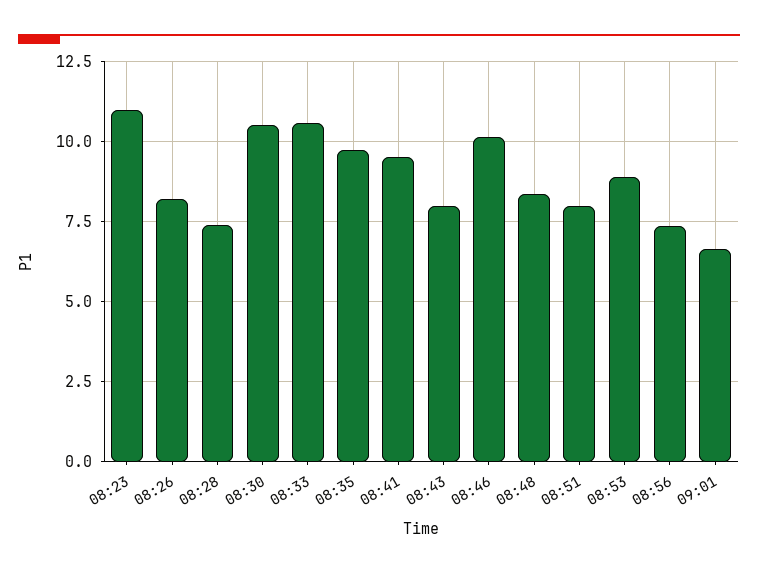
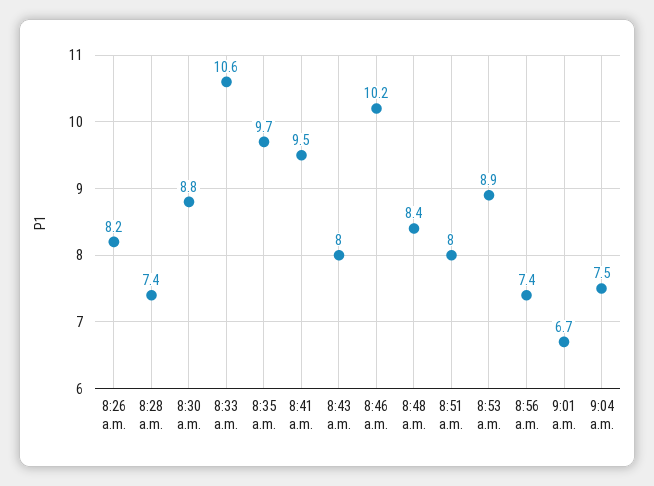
08:23: 11 -> none
08:30: 10.5 -> 8.8
9:04 a.m.: none -> 7.5

